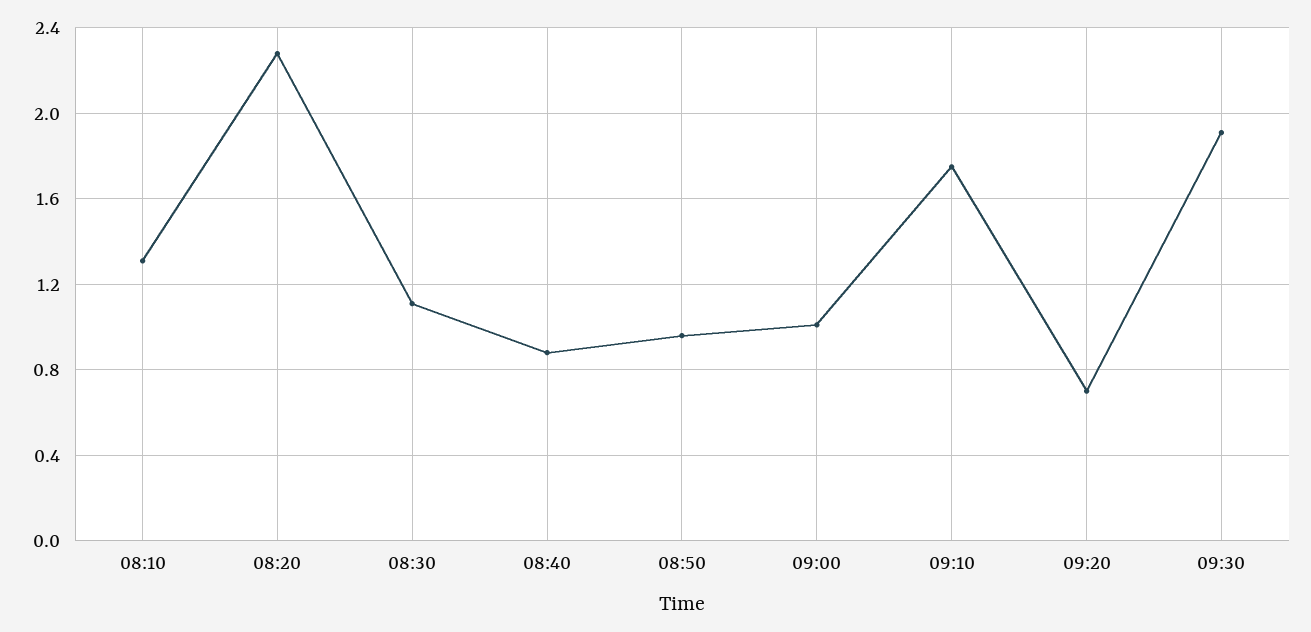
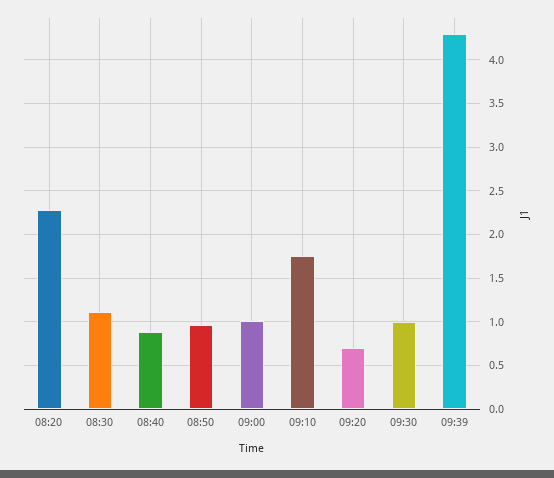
08:10: 1.3 -> none
09:30: 1.9 -> 1
09:39: none -> 4.3

